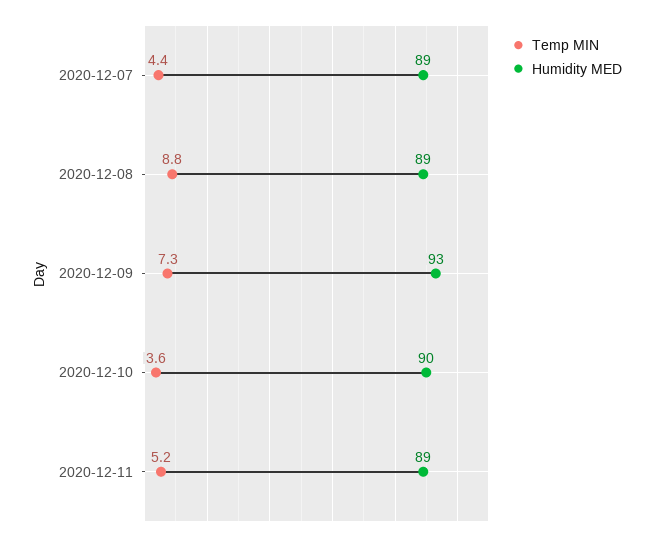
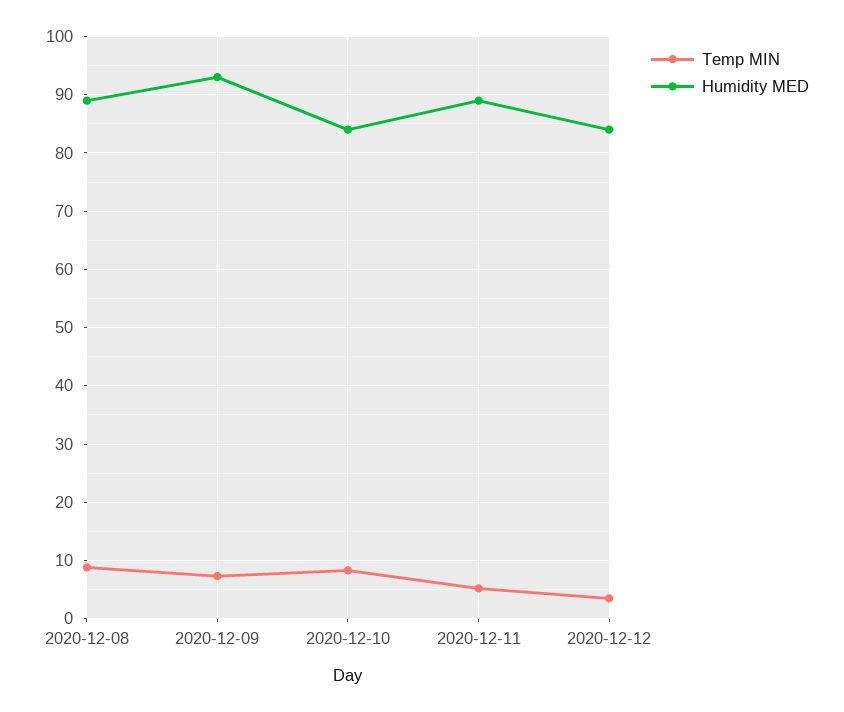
Temp MIN, 2020-12-07: 4.4 -> none
Humidity MED, 2020-12-07: 89 -> none
Temp MIN, 2020-12-10: 3.6 -> 8
Humidity MED, 2020-12-10: 90 -> 84
Temp MIN, 2020-12-12: none -> 4
Humidity MED, 2020-12-12: none -> 84

